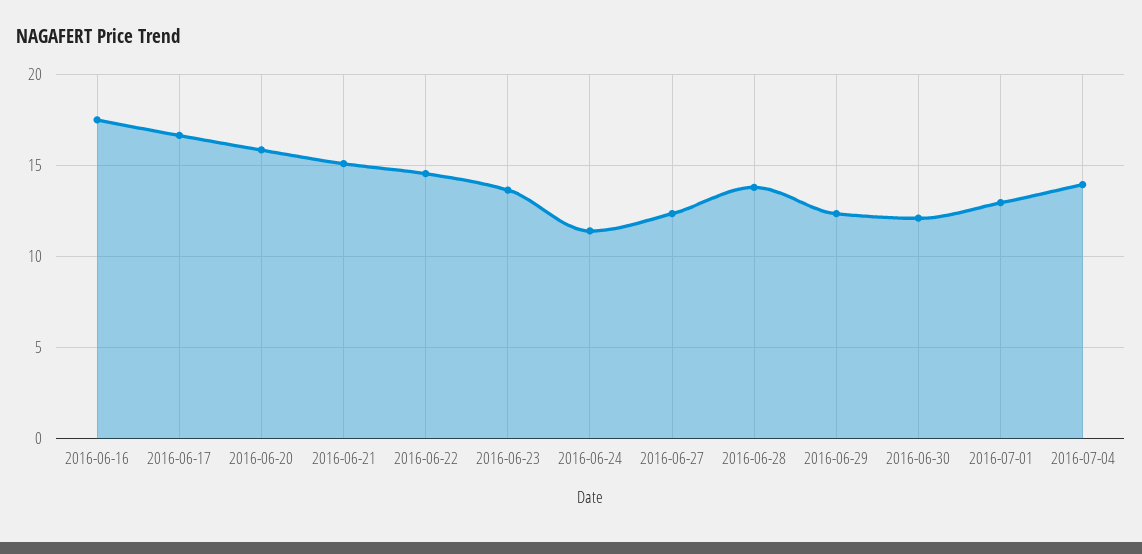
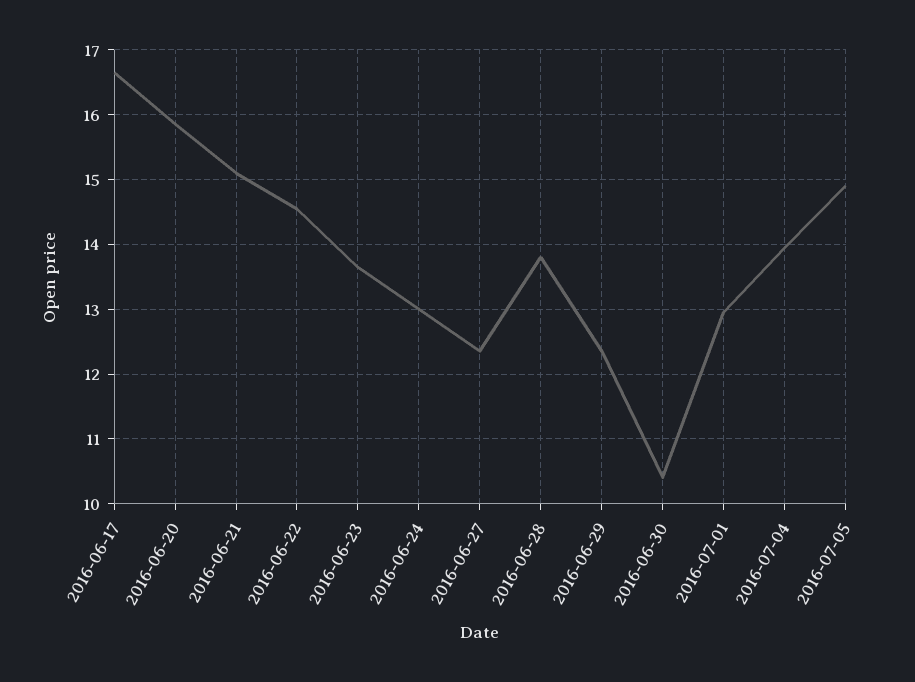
2016-06-16: 17.5 -> none
2016-06-24: 11.5 -> 13
2016-06-30: 12 -> 10.4
2016-07-05: none -> 14.9

